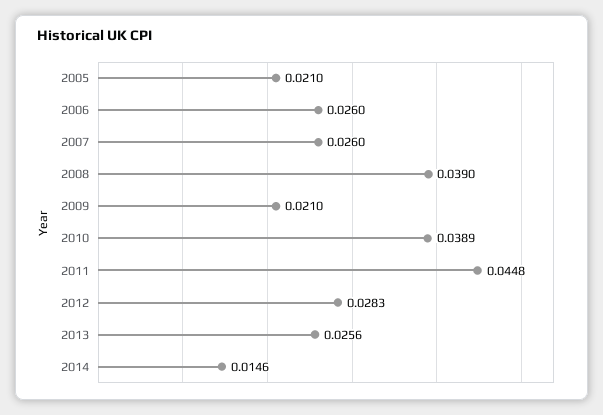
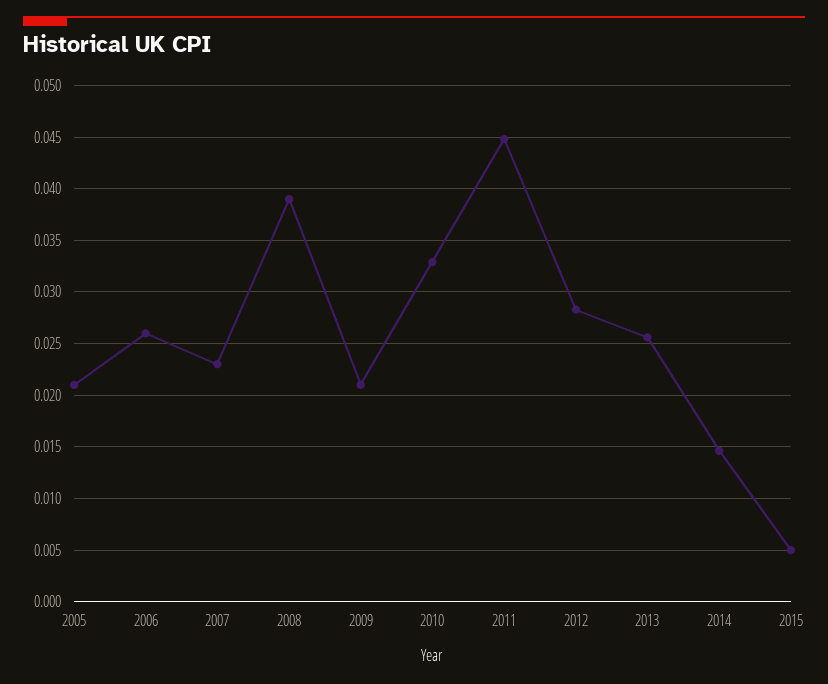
2007: 0.026 -> 0.023
2010: 0.0389 -> 0.033
2015: none -> 0.005

